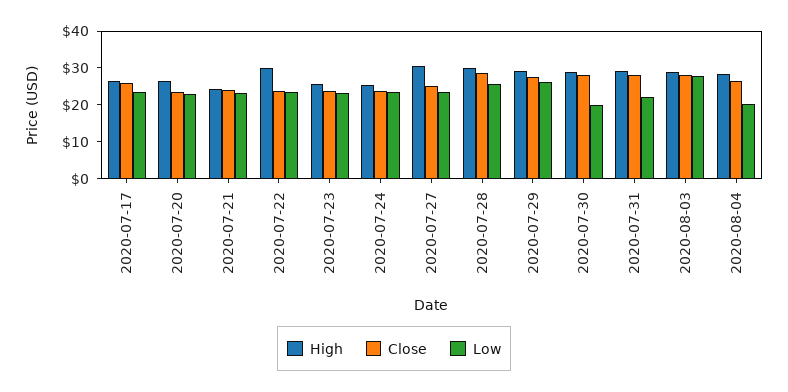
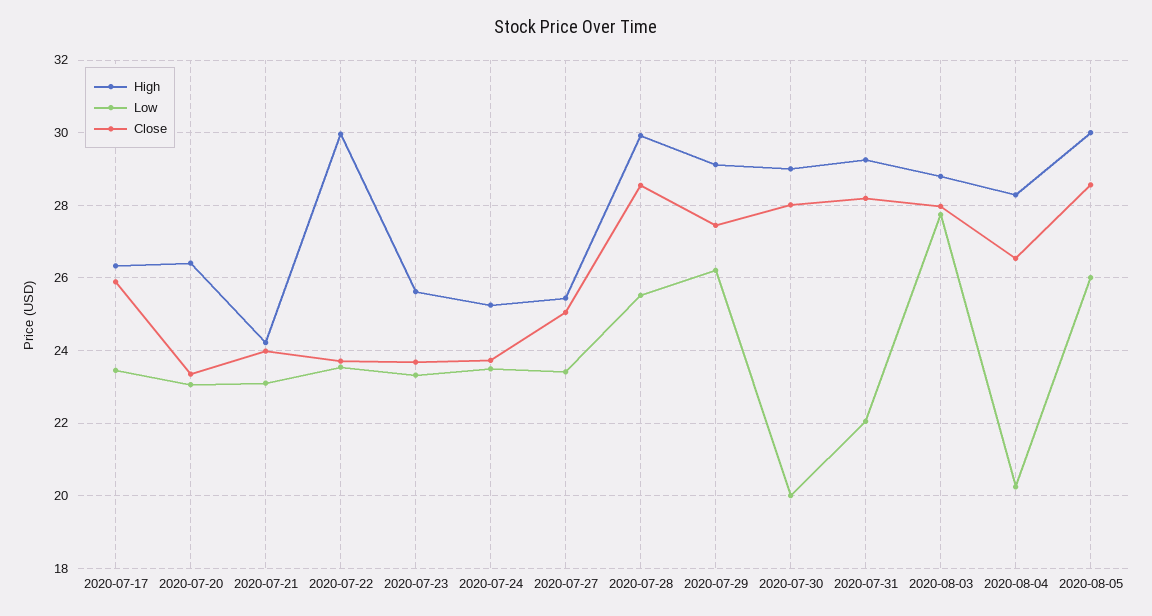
High, 2020-07-27: 30 -> 25.4
High, 2020-08-05: none -> 30
Low, 2020-08-05: none -> 26
Close, 2020-08-05: none -> 28.6

